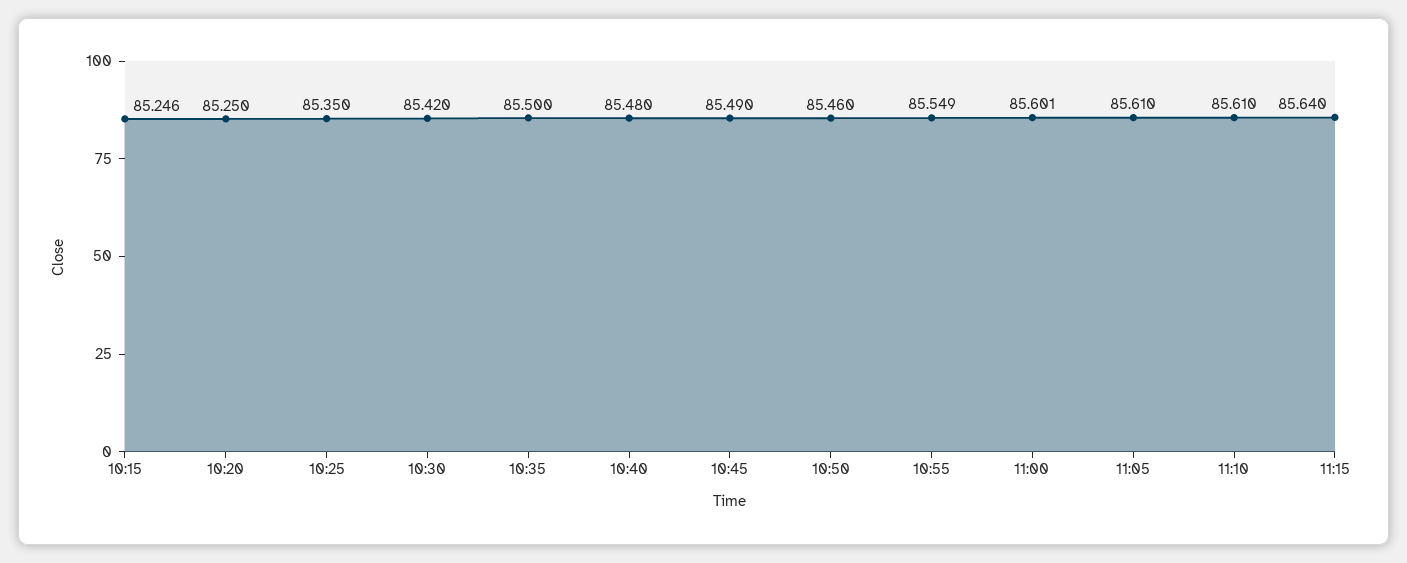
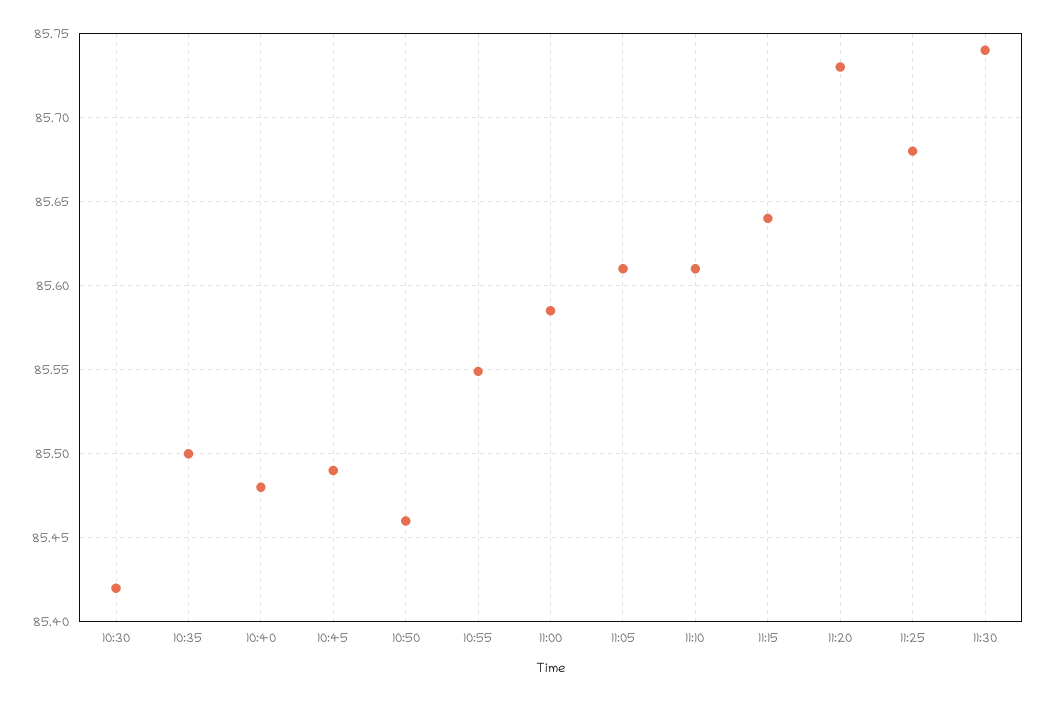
10:15: 85.246 -> none
10:20: 85.25 -> none
10:25: 85.35 -> none
11:00: 85.601 -> 85.585
11:20: none -> 85.73
11:25: none -> 85.68
11:30: none -> 85.74

